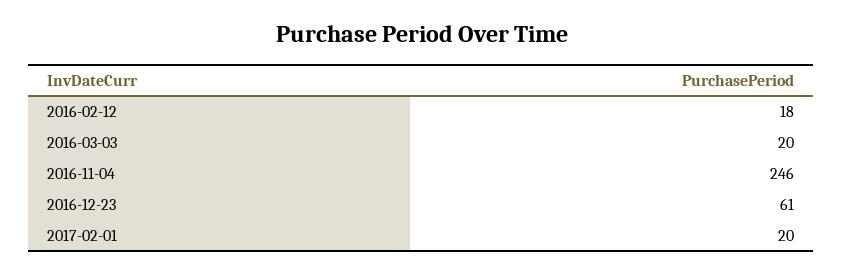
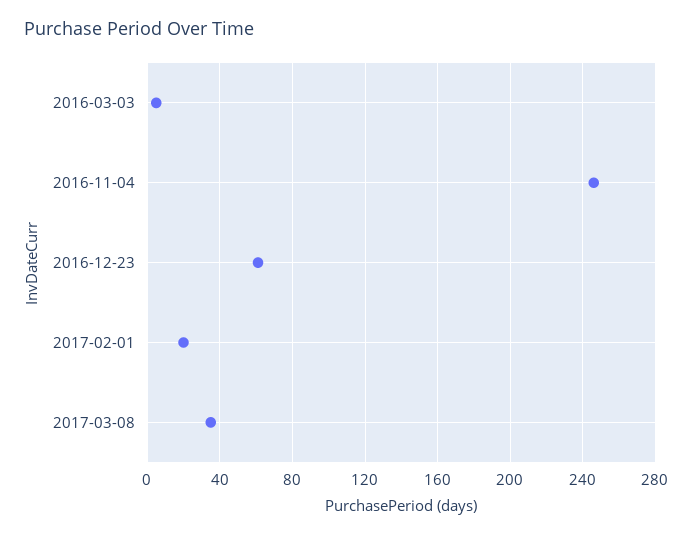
2016-02-12: 18 -> none
2016-03-03: 20 -> 5
2017-03-08: none -> 35

